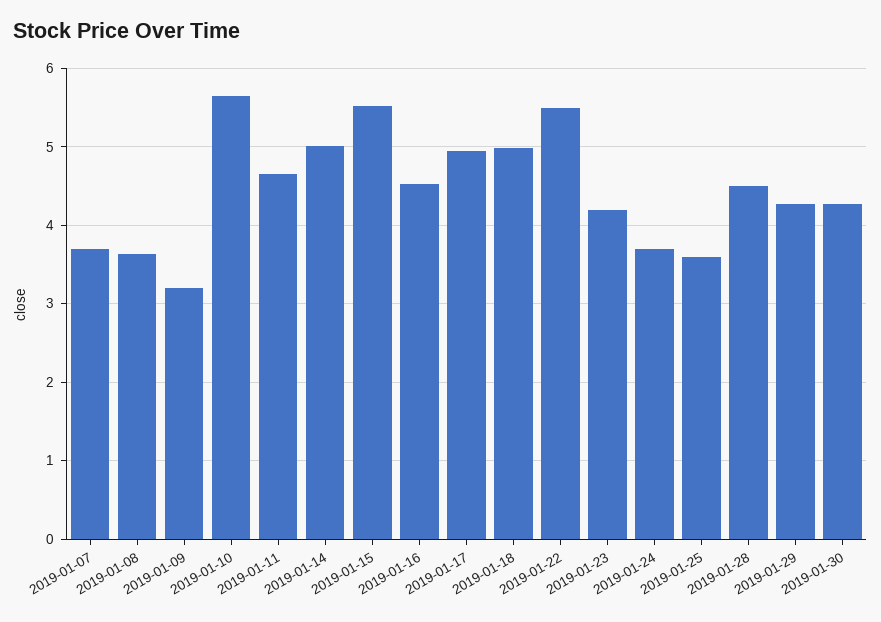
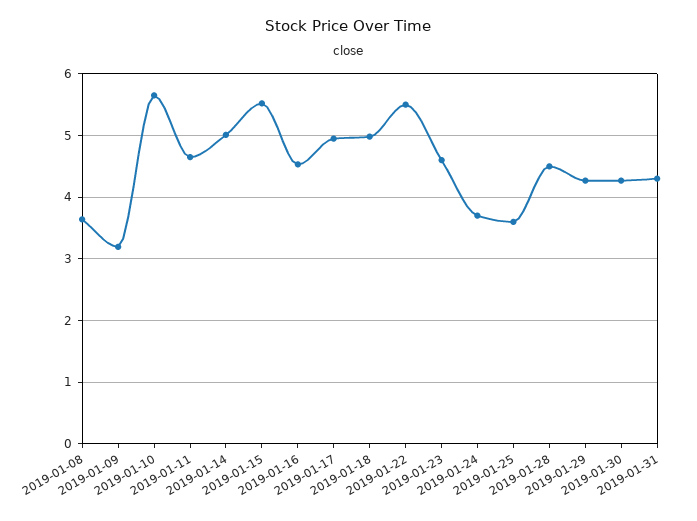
2019-01-07: 3.7 -> none
2019-01-23: 4.2 -> 4.6
2019-01-31: none -> 4.3

